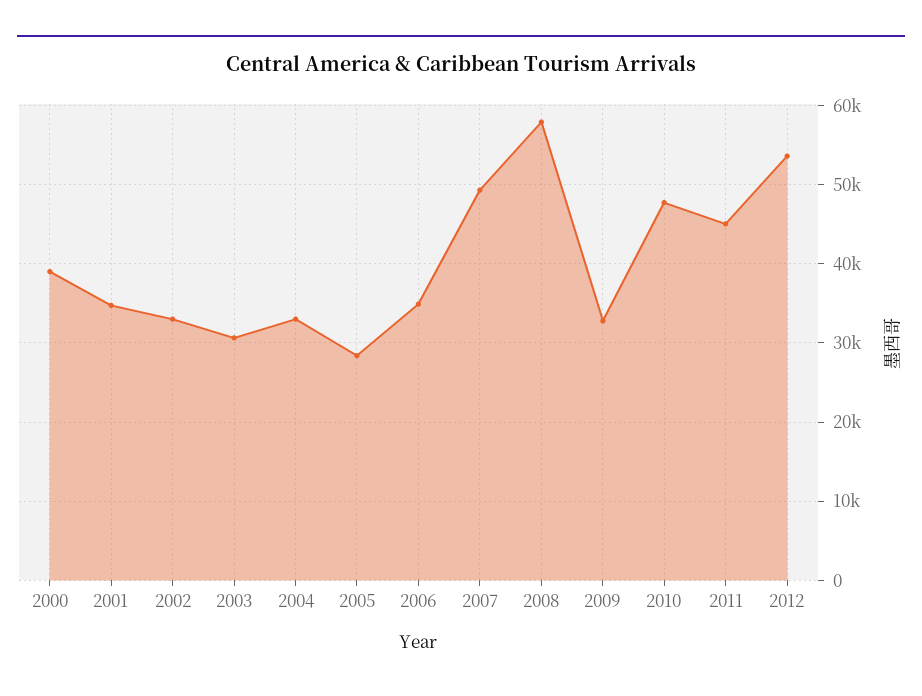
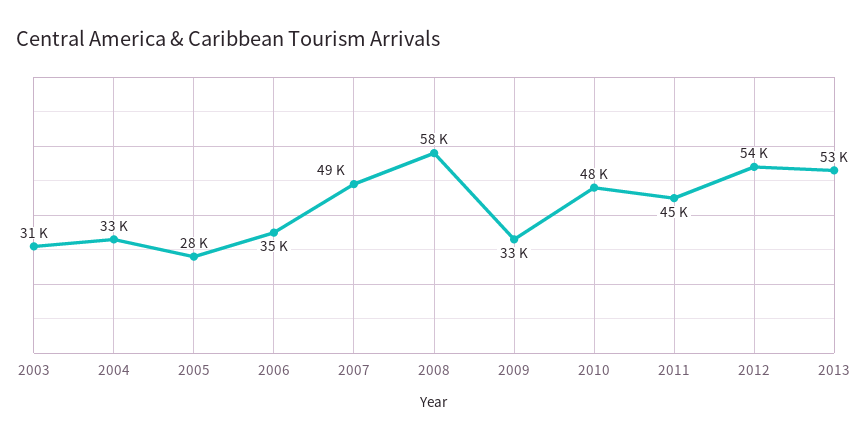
2000: 39000 -> none
2001: 35000 -> none
2002: 33000 -> none
2013: none -> 53000

